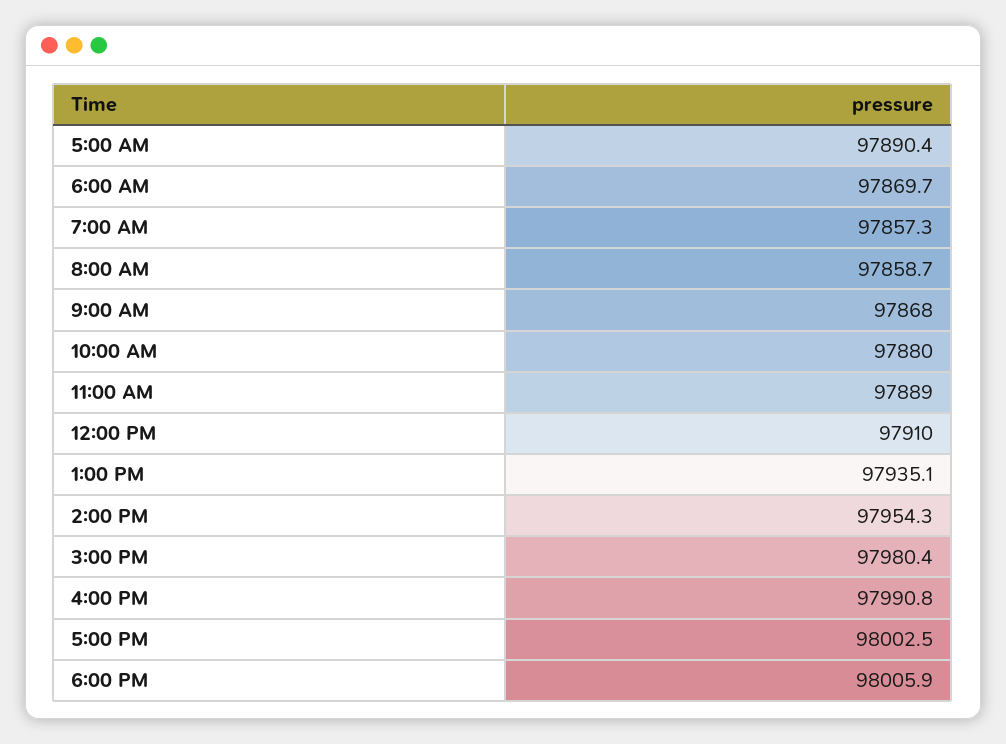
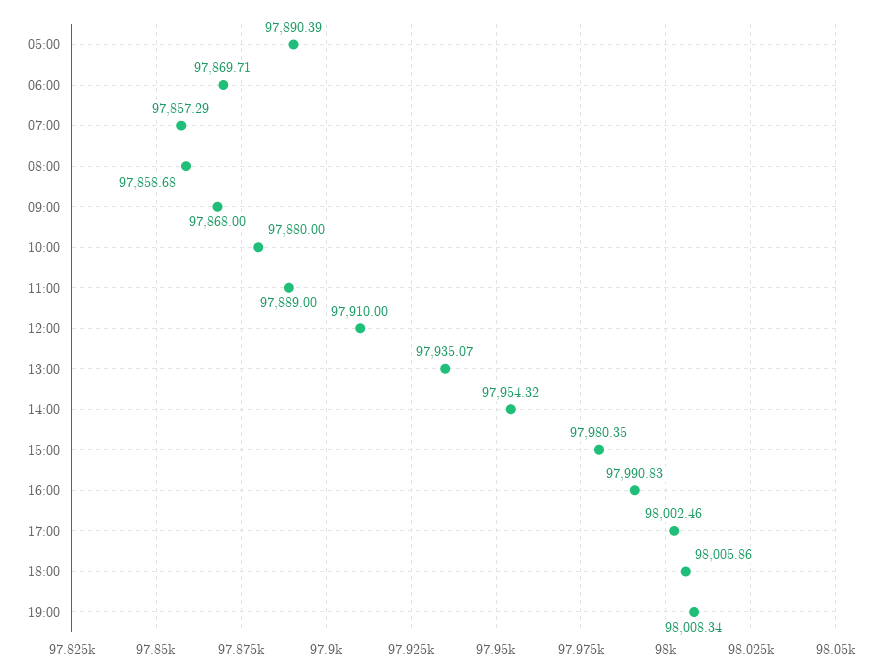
19:00: none -> 98008.34

